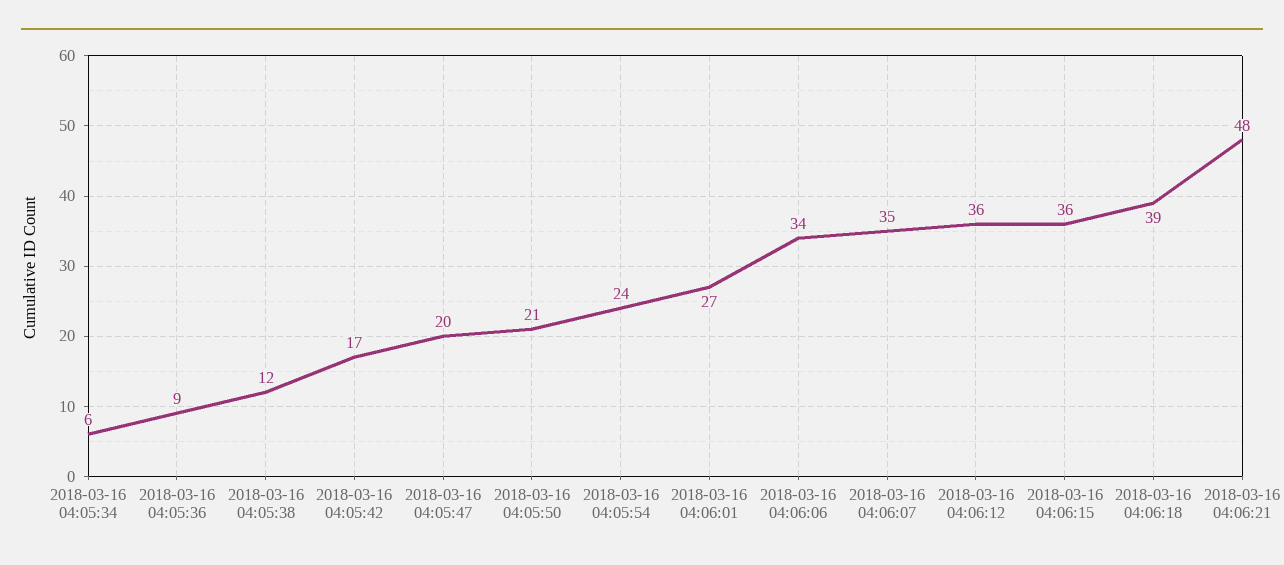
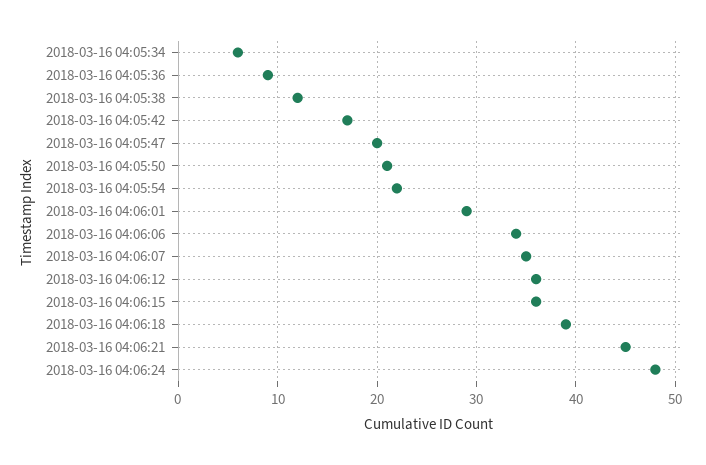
2018-03-16 04:05:54: 24 -> 22
2018-03-16 04:06:01: 27 -> 29
2018-03-16 04:06:21: 48 -> 45
2018-03-16 04:06:24: none -> 48

